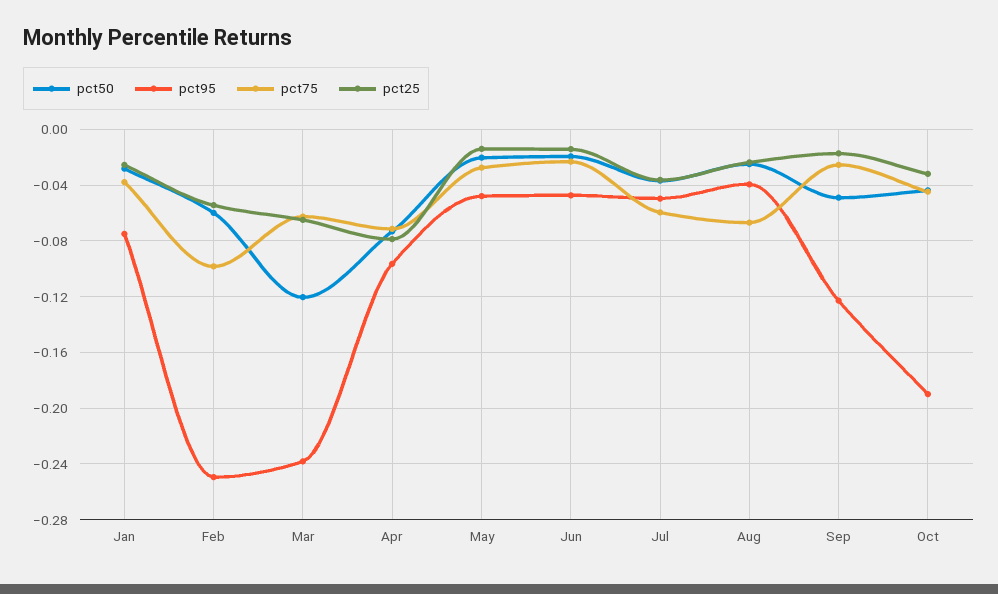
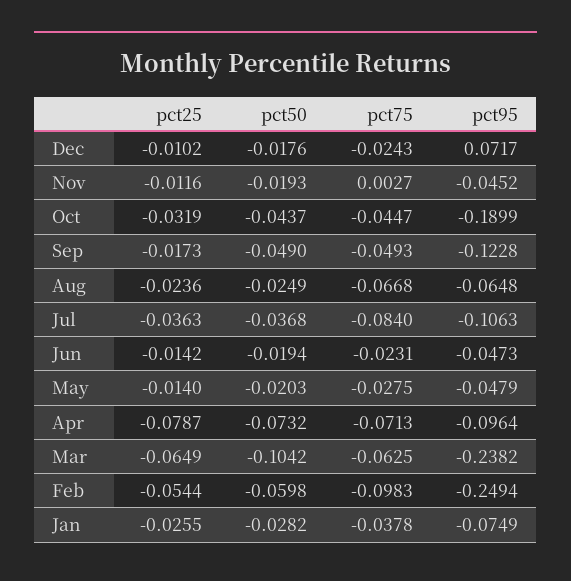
pct50, Mar: -0.12 -> -0.1042
pct95, Jul: -0.05 -> -0.1063
pct75, Jul: -0.06 -> -0.084
pct95, Aug: -0.04 -> -0.0648
pct75, Sep: -0.025 -> -0.0493
pct25, Dec: none -> -0.0102
pct50, Dec: none -> -0.0176
pct75, Dec: none -> -0.0243
pct95, Dec: none -> 0.0717
pct25, Nov: none -> -0.0116
pct50, Nov: none -> -0.0193
pct75, Nov: none -> 0.0027
pct95, Nov: none -> -0.0452

